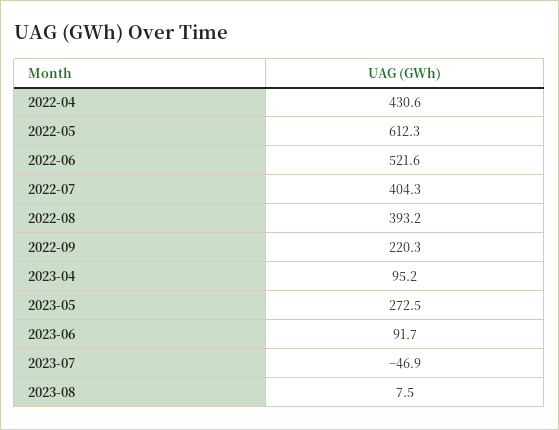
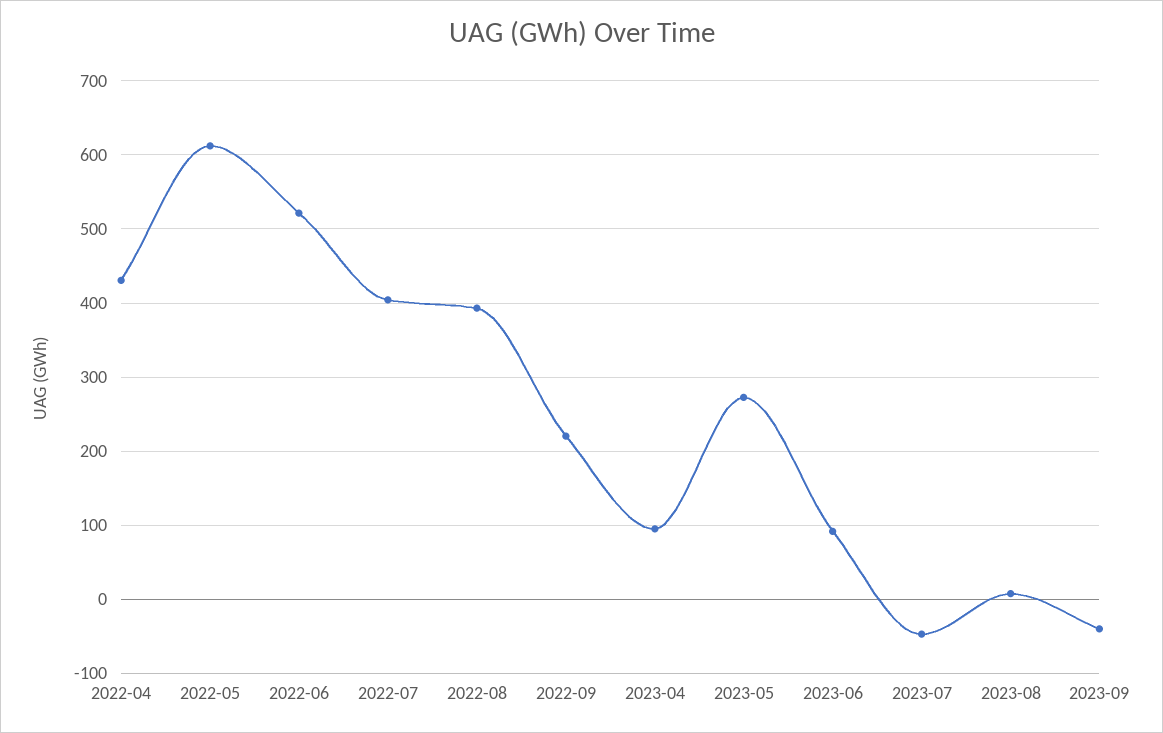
2023-09: none -> -40

